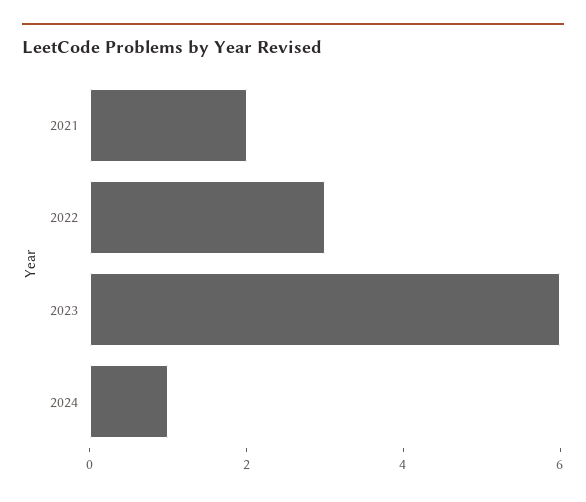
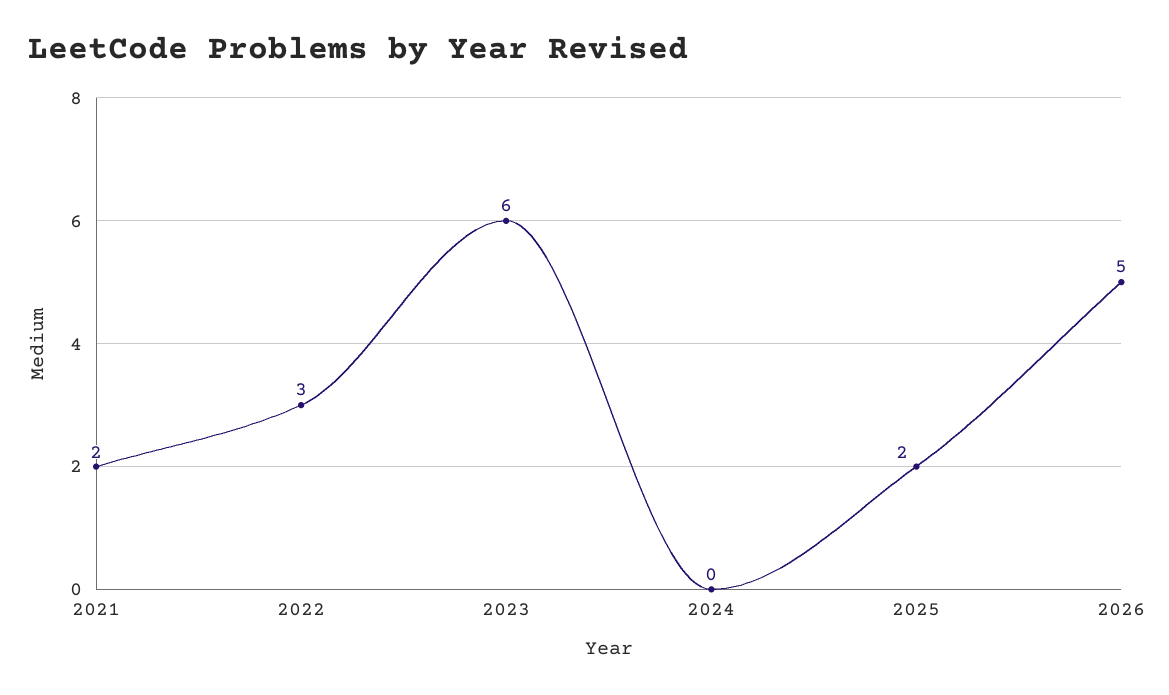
2024: 1 -> 0
2025: none -> 2
2026: none -> 5

